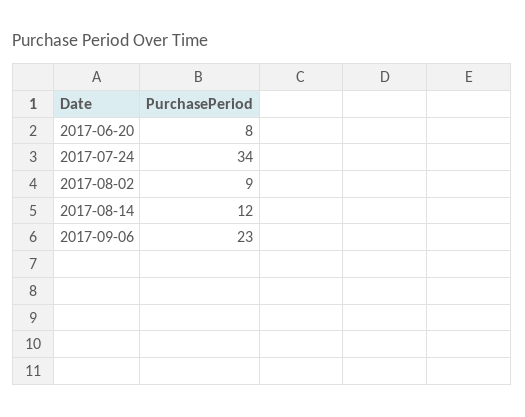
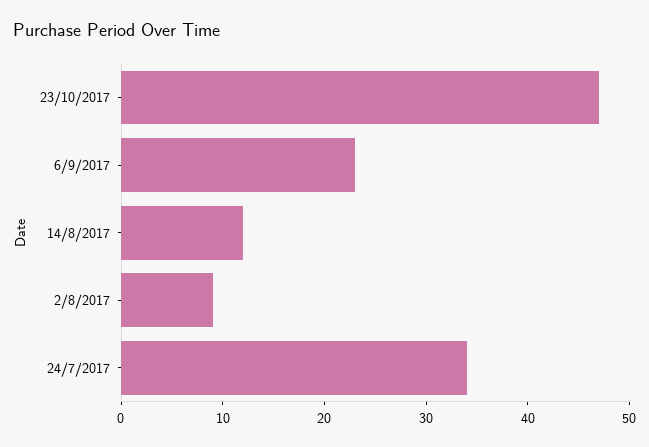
2017-06-20: 8 -> none
23/10/2017: none -> 47

